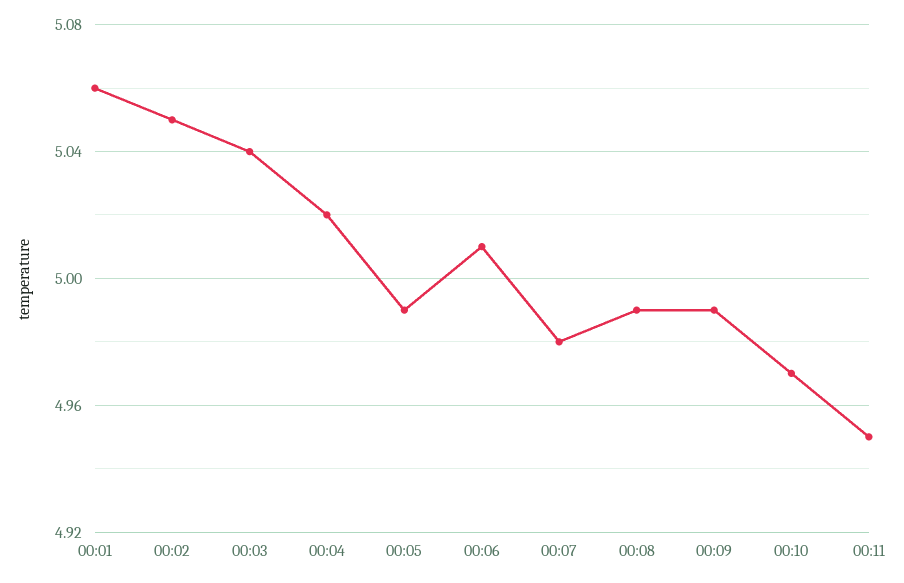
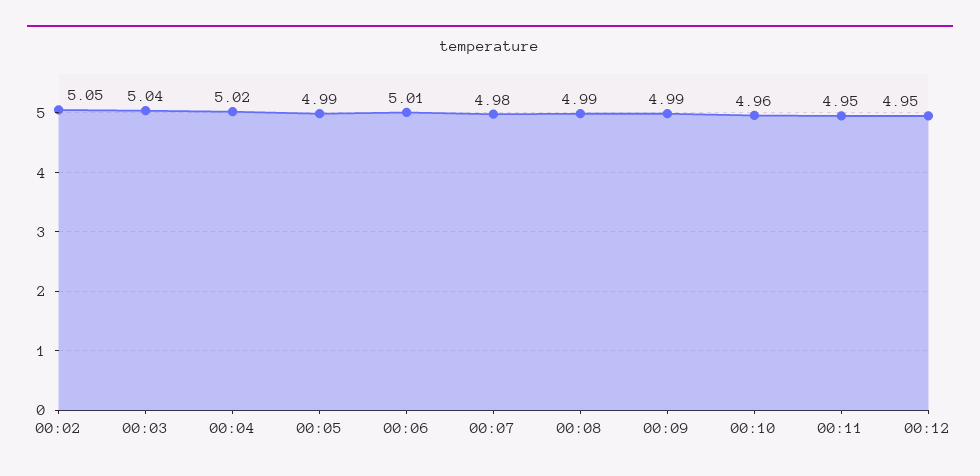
00:01: 5.06 -> none
00:10: 4.97 -> 4.96
00:12: none -> 4.95

